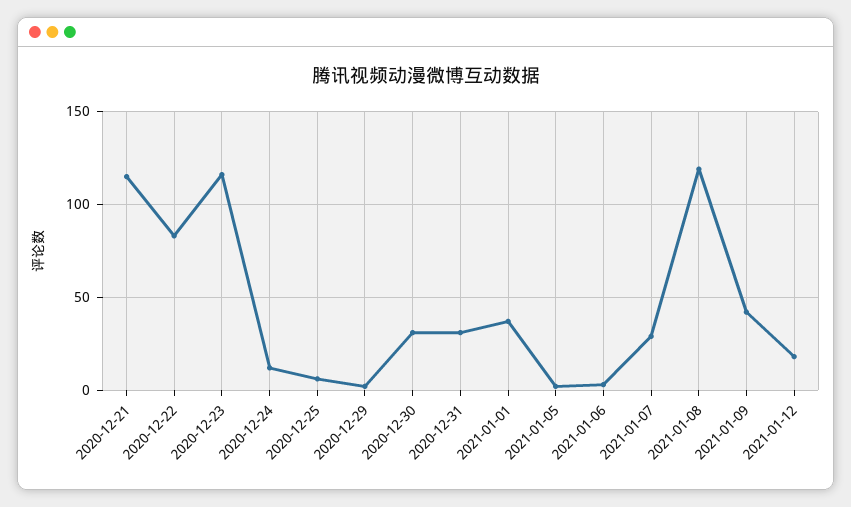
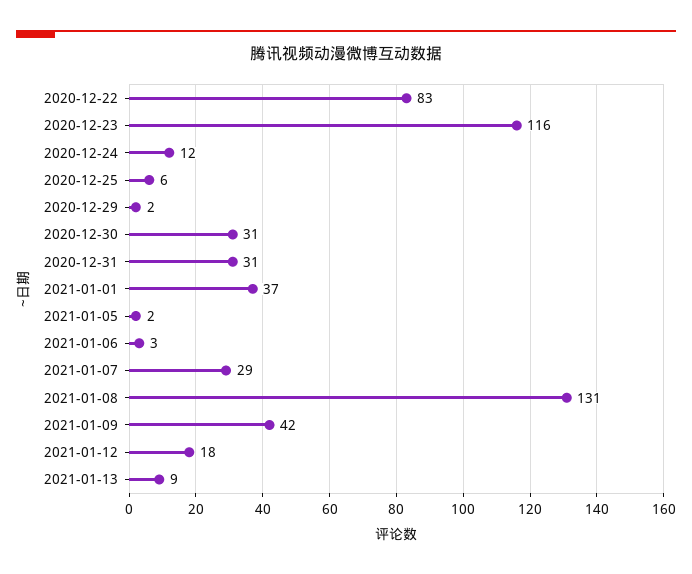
2020-12-21: 115 -> none
2021-01-08: 120 -> 131
2021-01-13: none -> 9

